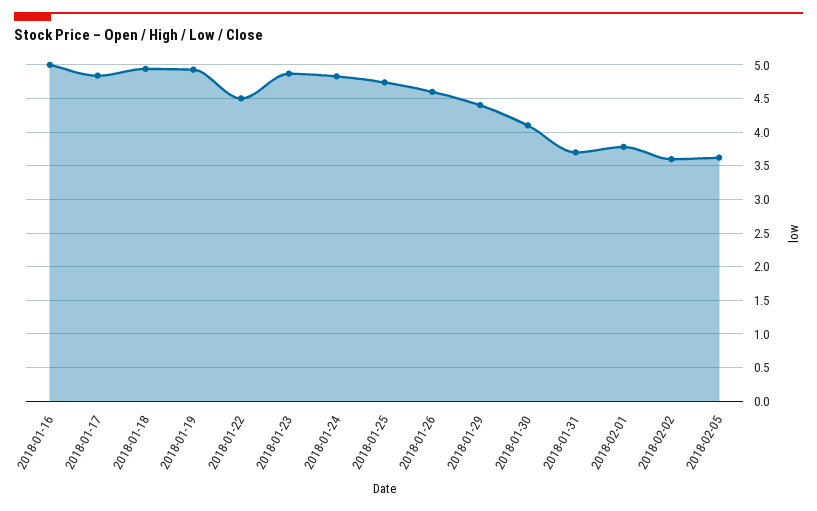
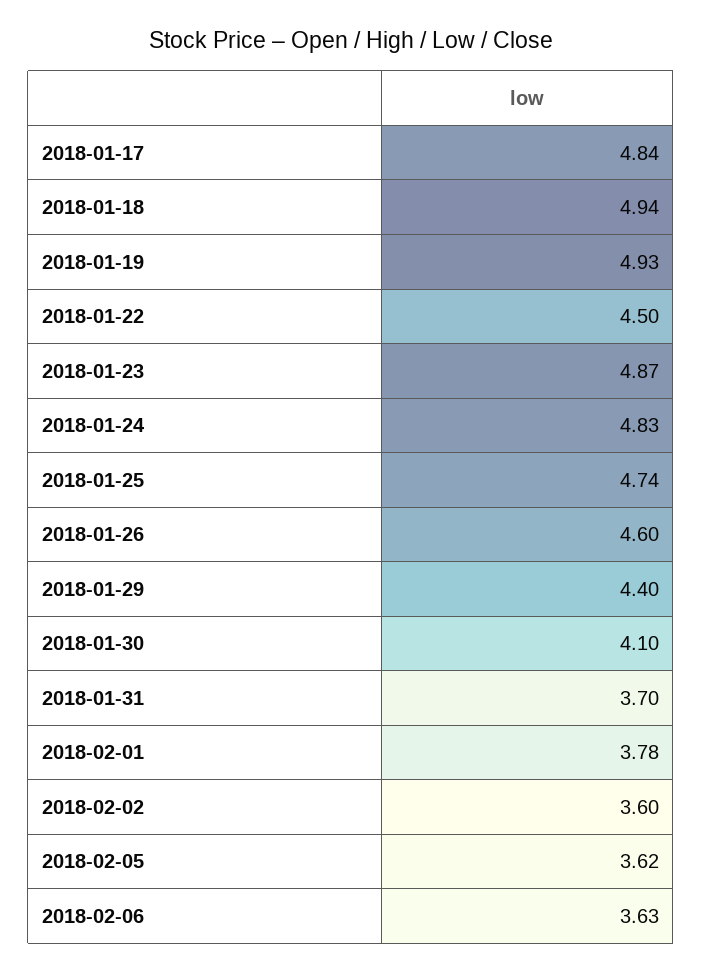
2018-01-16: 5 -> none
2018-02-06: none -> 3.63

